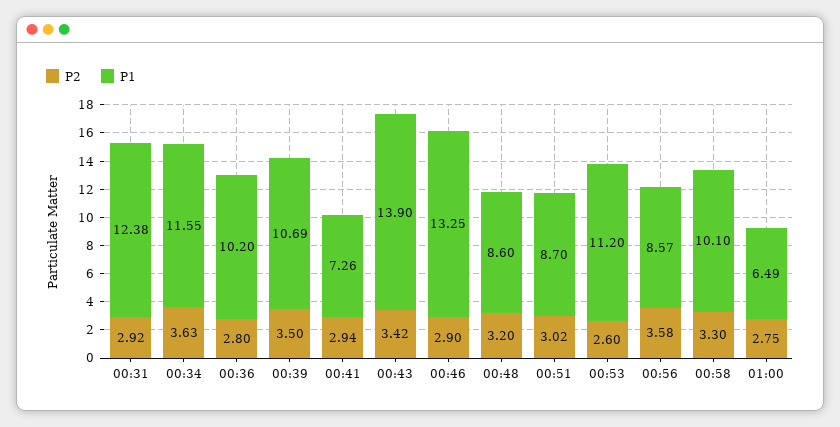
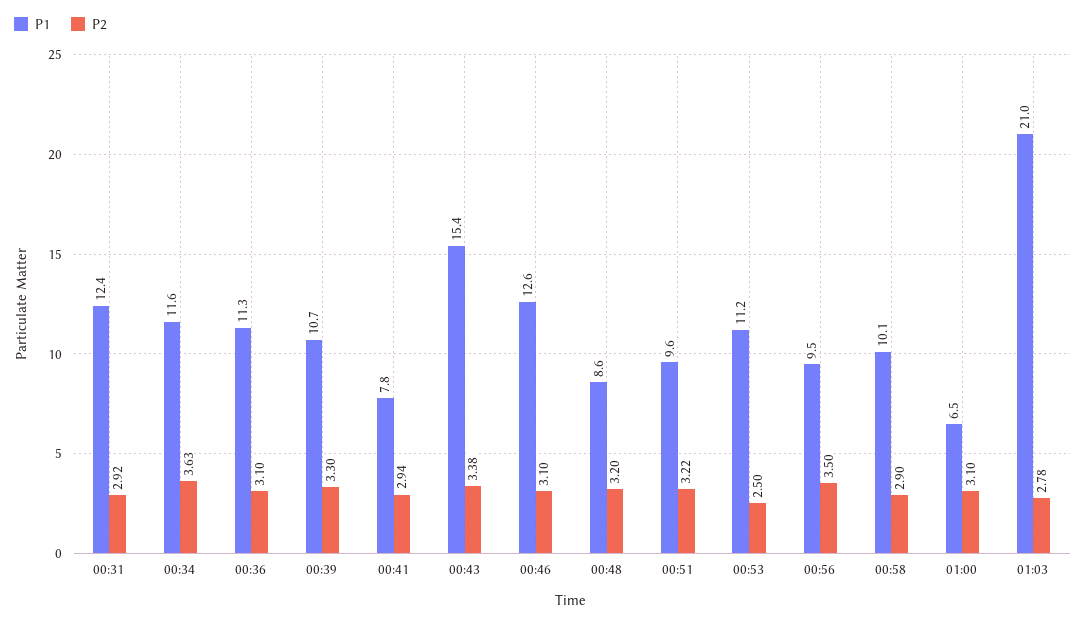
P2, 00:36: 2.8 -> 3.1
P1, 00:36: 10.2 -> 11.3
P2, 00:39: 3.5 -> 3.3
P1, 00:41: 7.26 -> 7.8
P2, 00:43: 3.42 -> 3.38
P1, 00:43: 13.9 -> 15.4
P2, 00:46: 2.9 -> 3.1
P1, 00:46: 13.25 -> 12.6
P2, 00:51: 3.02 -> 3.22
P1, 00:51: 8.7 -> 9.6
P2, 00:53: 2.6 -> 2.5
P2, 00:56: 3.58 -> 3.5
P1, 00:56: 8.57 -> 9.5
P2, 00:58: 3.3 -> 2.9
P2, 01:00: 2.75 -> 3.1
P1, 01:03: none -> 21
P2, 01:03: none -> 2.78

